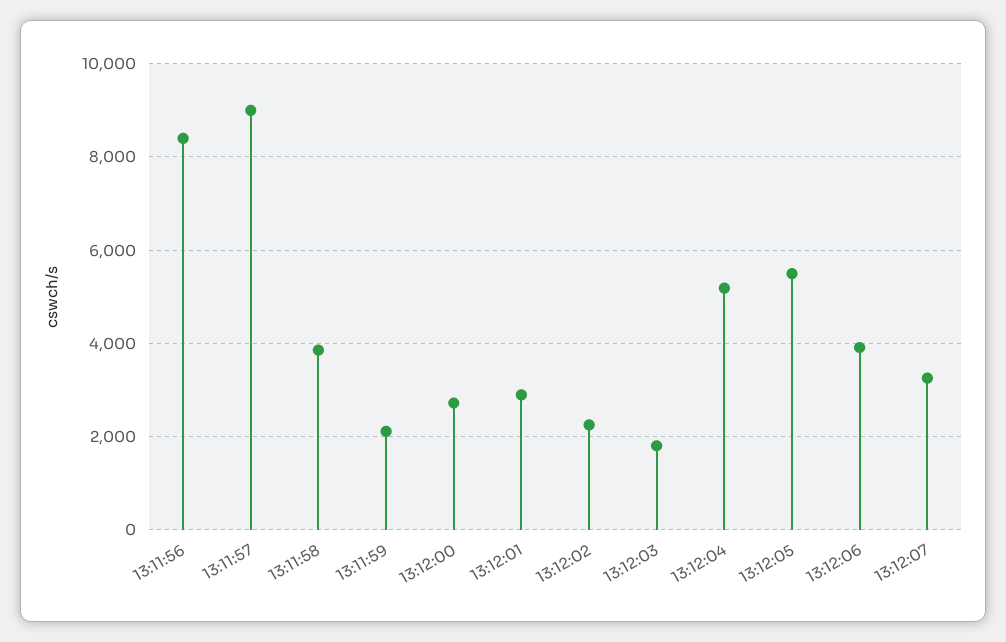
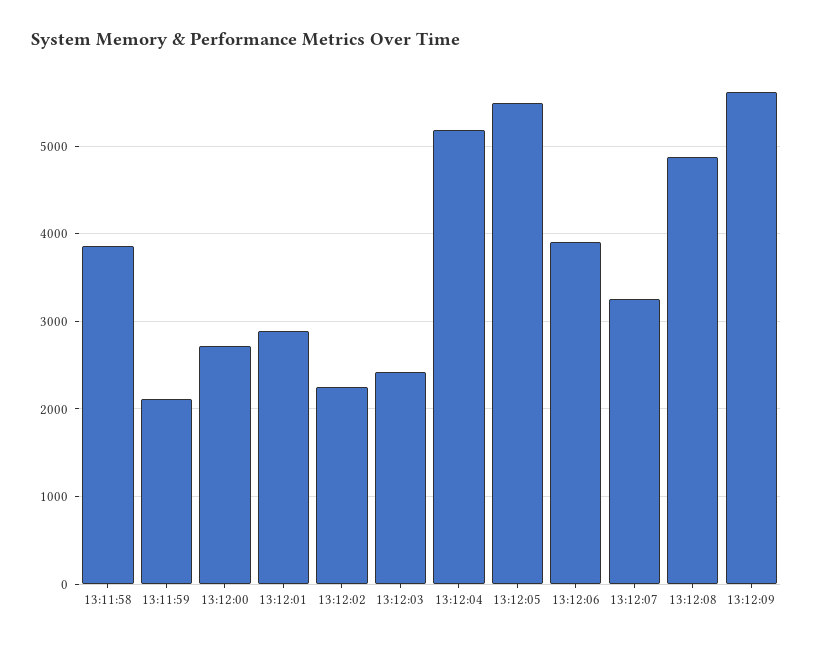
13:11:56: 8400 -> none
13:11:57: 9000 -> none
13:12:03: 1800 -> 2400
13:12:08: none -> 4900
13:12:09: none -> 5600

